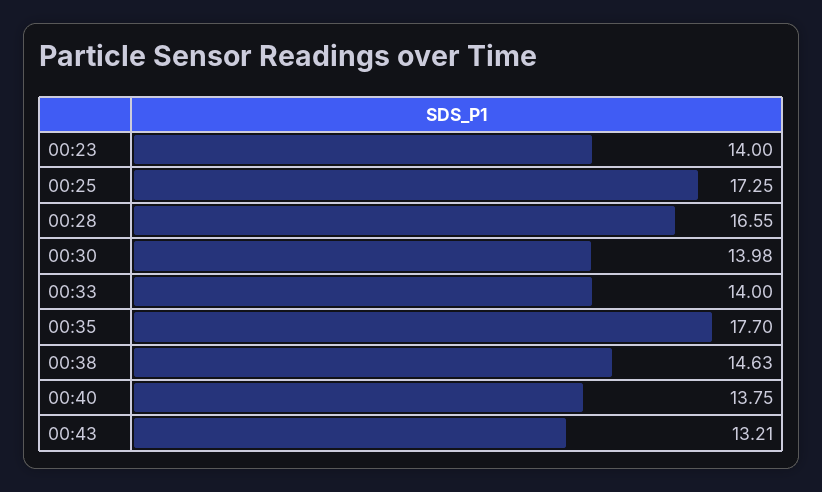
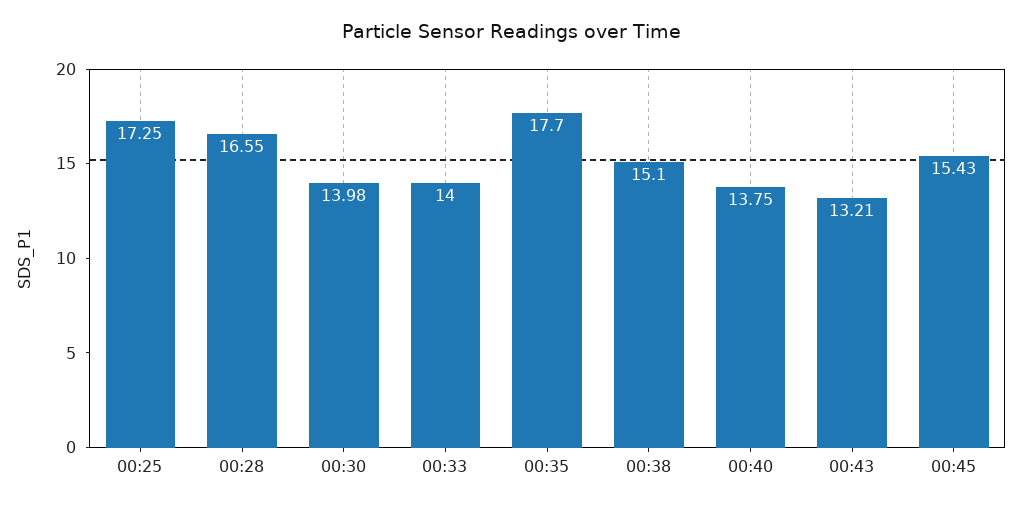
00:23: 14 -> none
00:38: 14.63 -> 15.1
00:45: none -> 15.43

